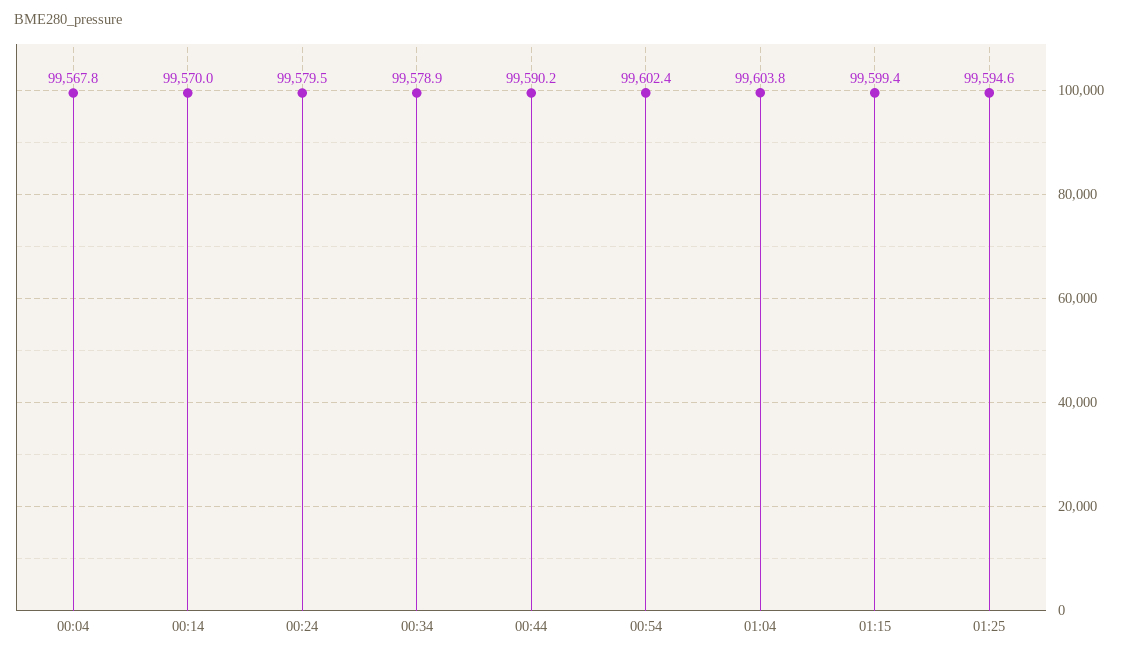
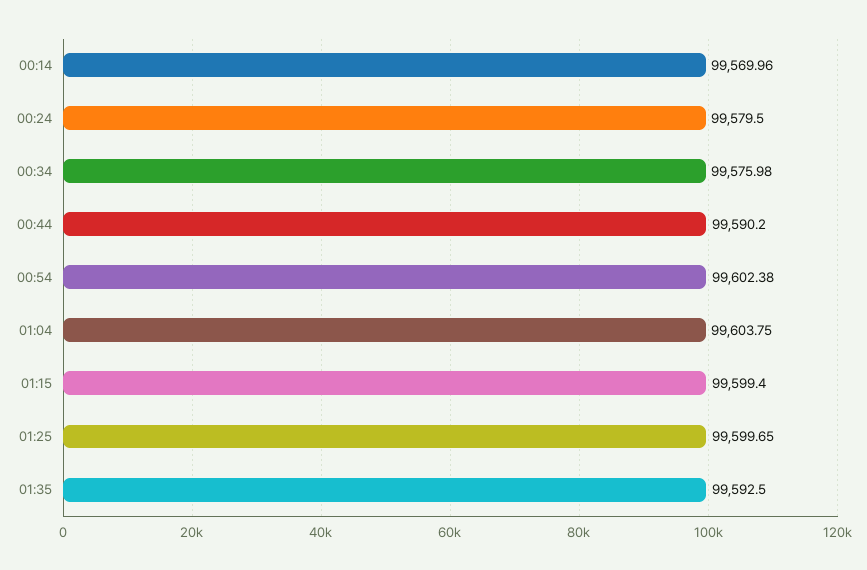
00:04: 99567.8 -> none
00:34: 99578.9 -> 99575.98
01:25: 99594.6 -> 99599.65
01:35: none -> 99592.5

